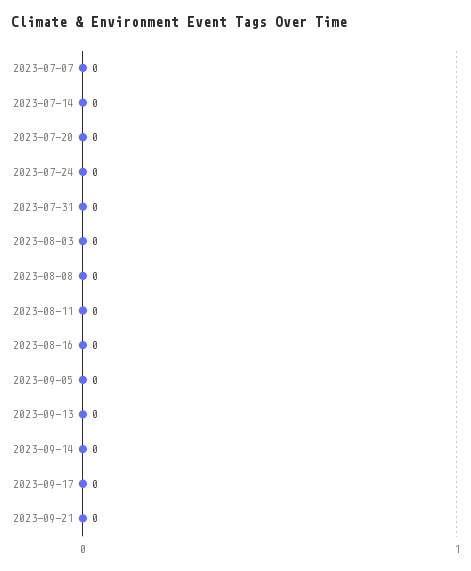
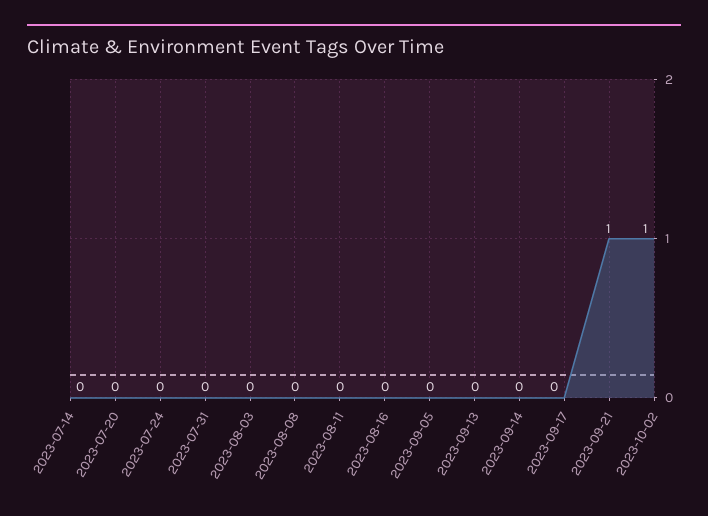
2023-07-07: 0 -> none
2023-09-21: 0 -> 1
2023-10-02: none -> 1

